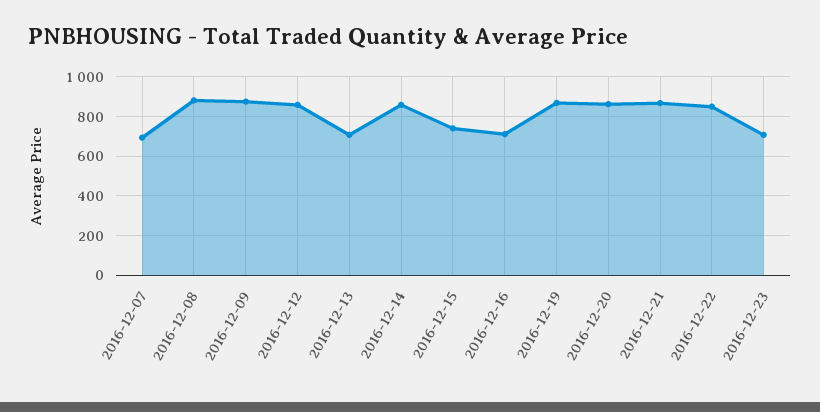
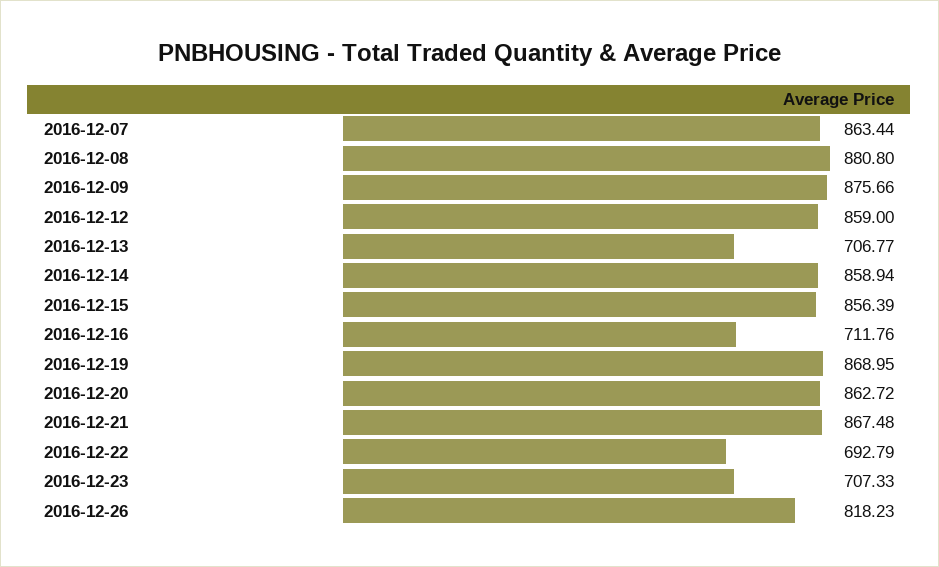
2016-12-07: 700 -> 863.44
2016-12-15: 750 -> 856.39
2016-12-22: 850 -> 692.79
2016-12-26: none -> 818.23

